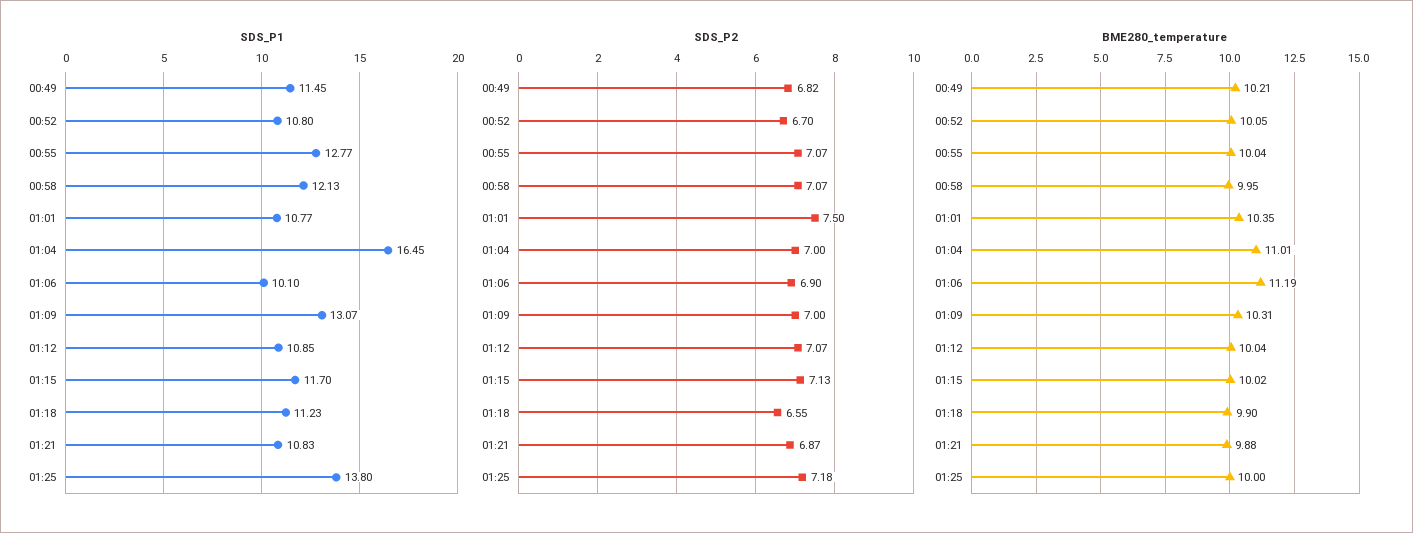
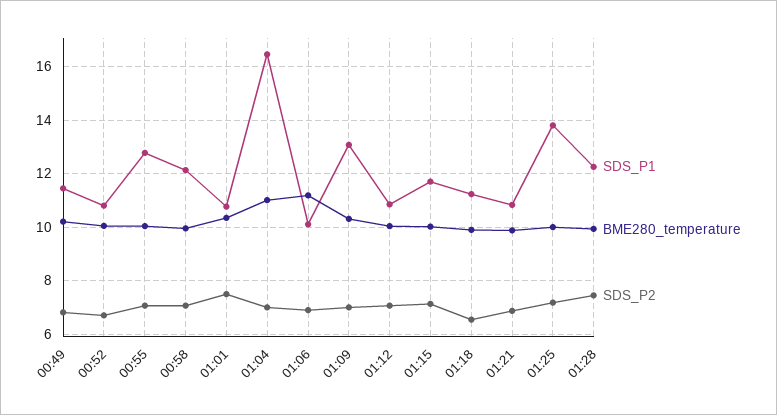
SDS_P1, 01:28: none -> 12.25
BME280_temperature, 01:28: none -> 10
SDS_P2, 01:28: none -> 7.5

